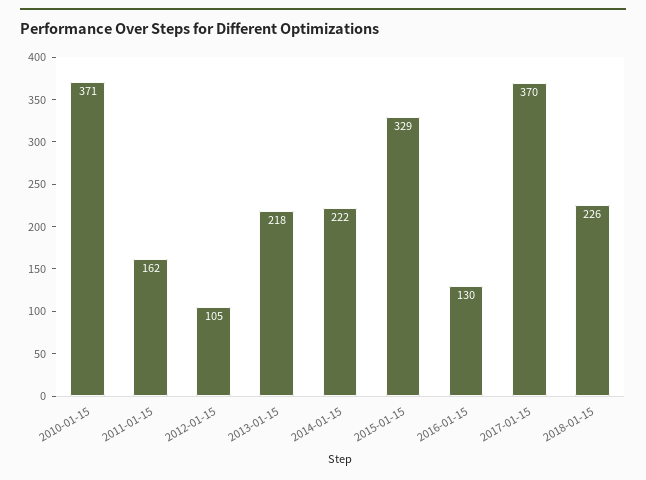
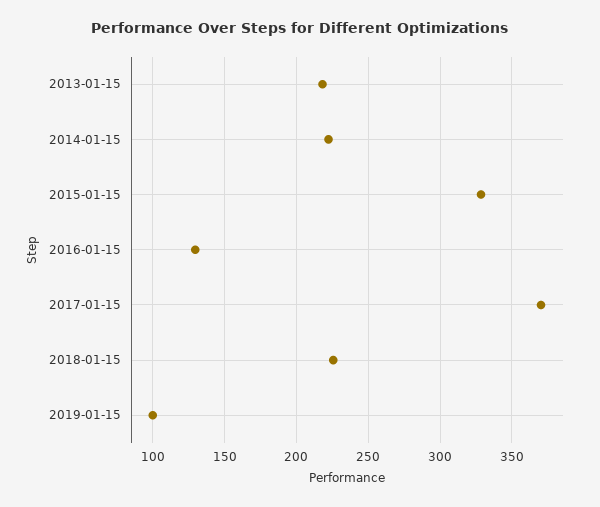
2010-01-15: 371 -> none
2011-01-15: 162 -> none
2012-01-15: 105 -> none
2019-01-15: none -> 100

